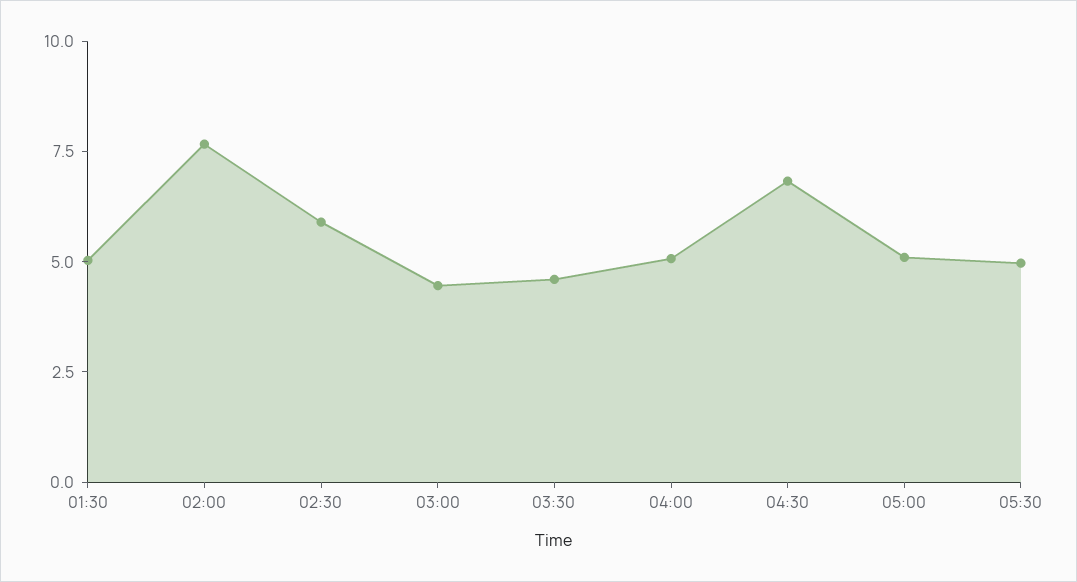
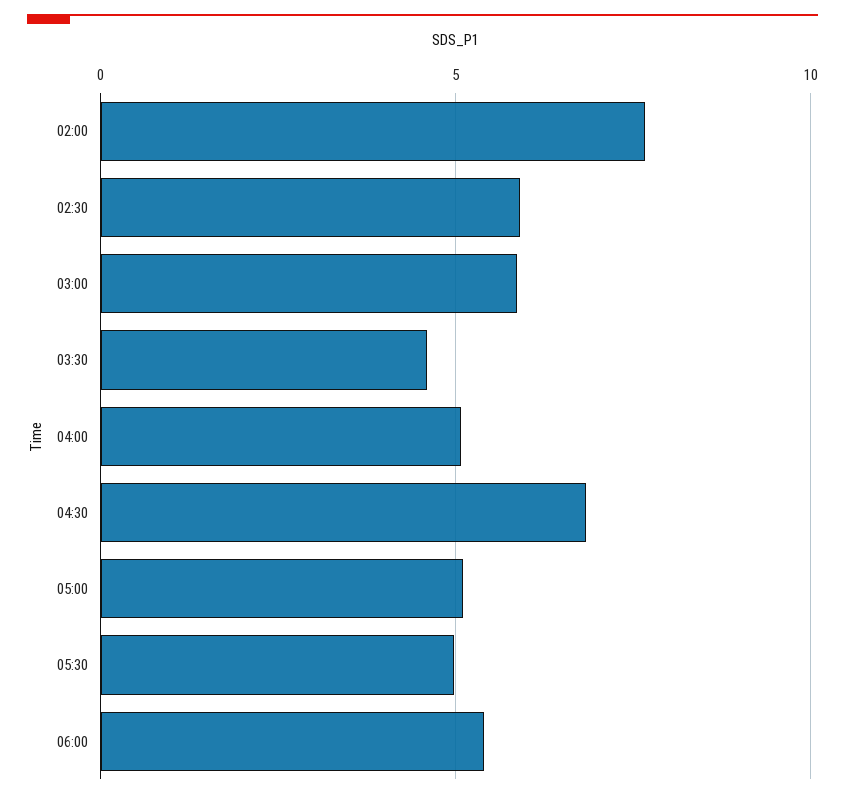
01:30: 5 -> none
03:00: 4.5 -> 6
06:00: none -> 5.5

